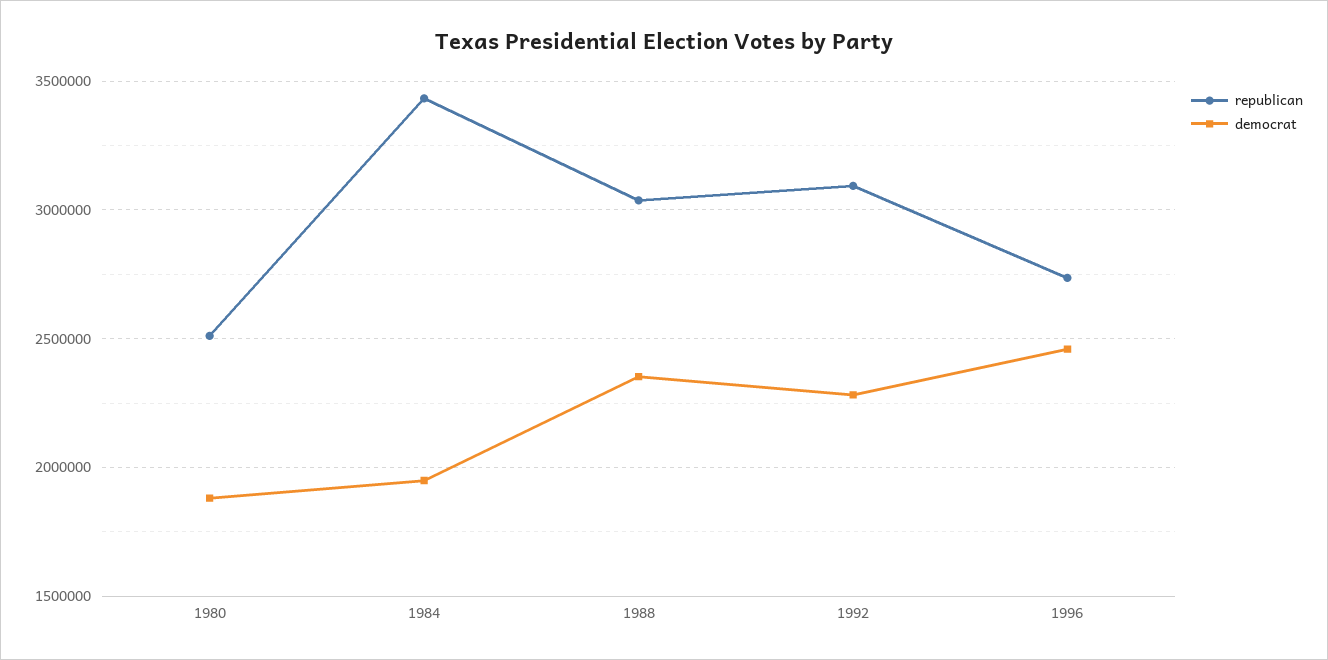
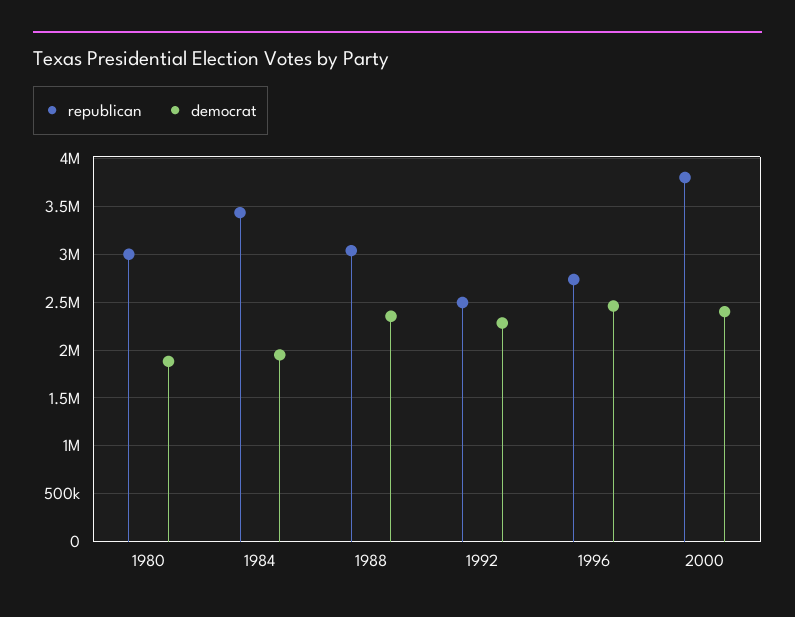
republican, 1980: 2500000 -> 3000000
republican, 1992: 3100000 -> 2500000
republican, 2000: none -> 3800000
democrat, 2000: none -> 2400000

